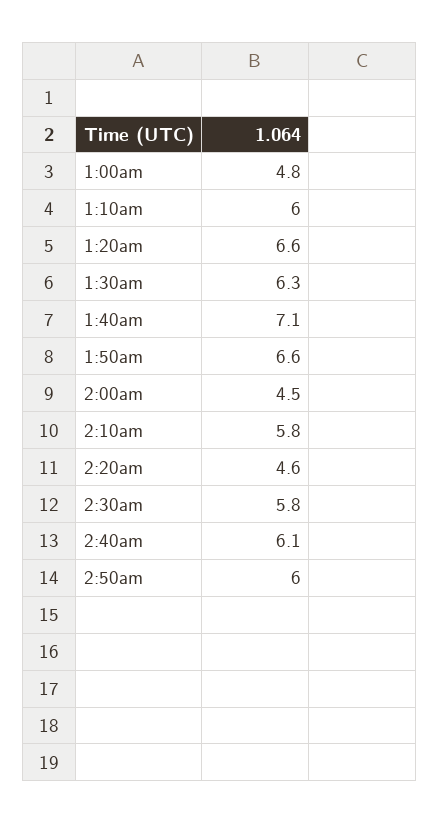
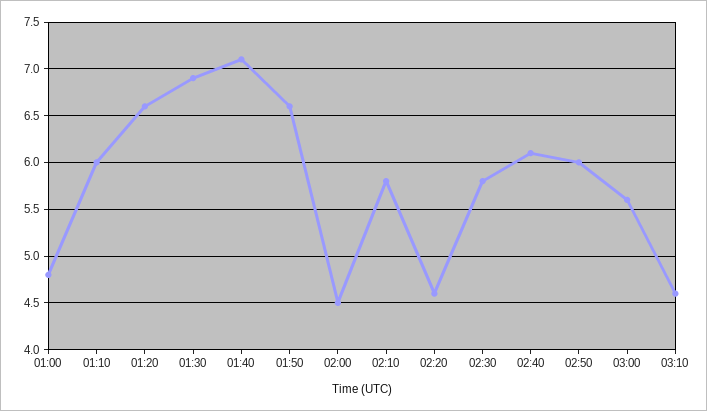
1:30am: 6.3 -> 6.9
03:00: none -> 5.6
03:10: none -> 4.6

